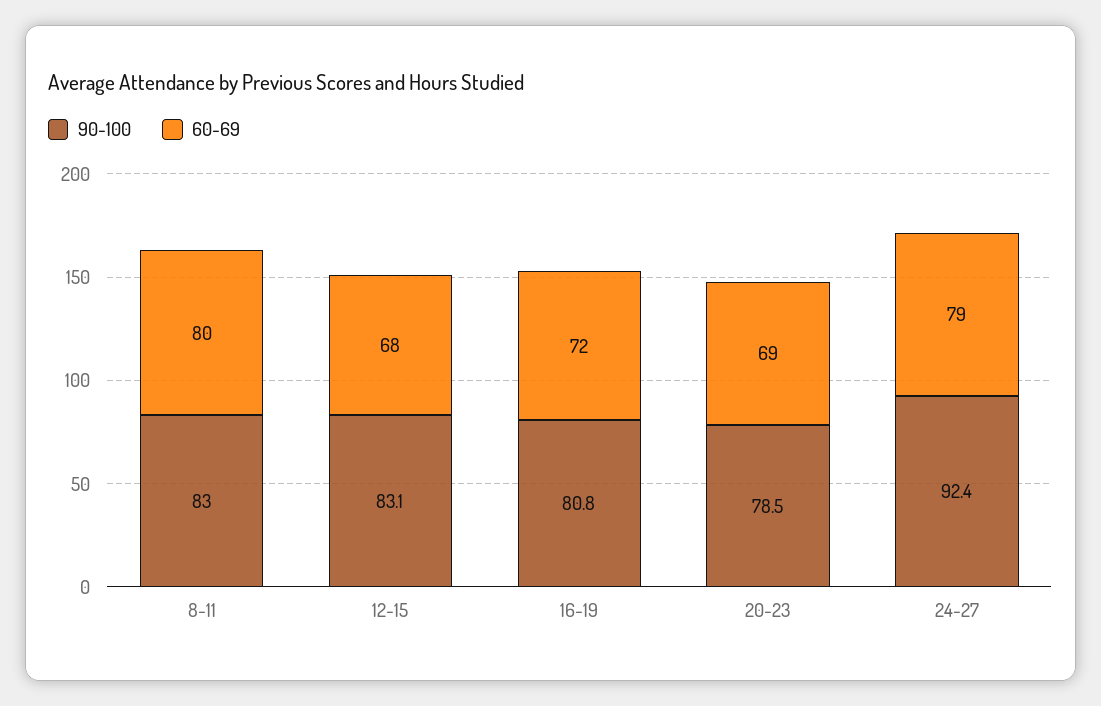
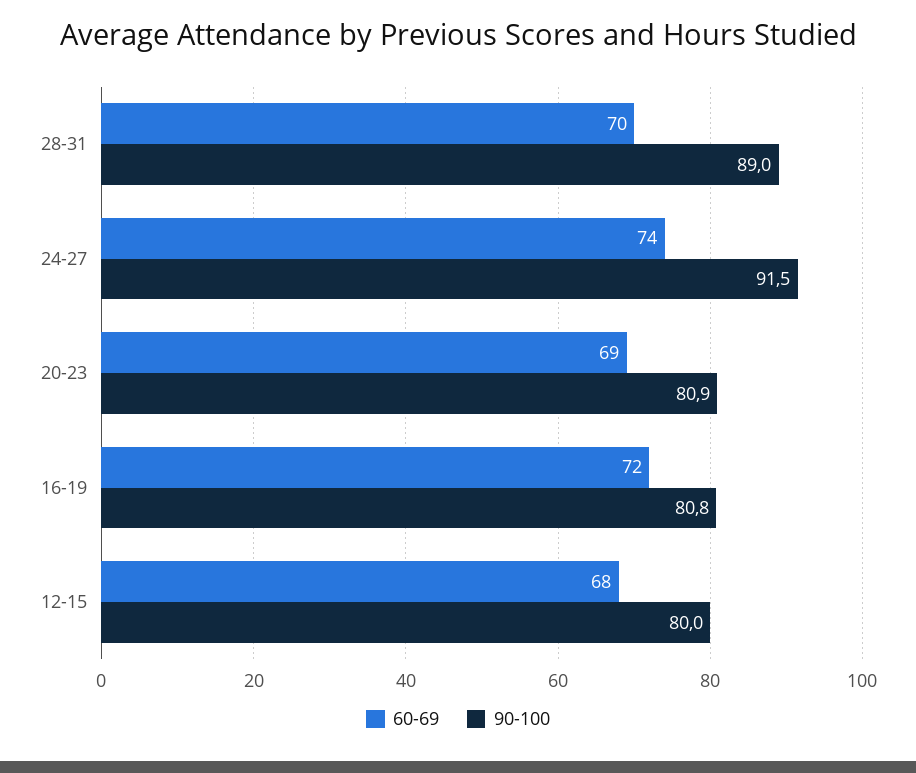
90-100, 8-11: 83 -> none
60-69, 8-11: 80 -> none
90-100, 12-15: 83.1 -> 80
90-100, 20-23: 78.5 -> 80.9
90-100, 24-27: 92.4 -> 91.5
60-69, 24-27: 79 -> 74
60-69, 28-31: none -> 70
90-100, 28-31: none -> 89

